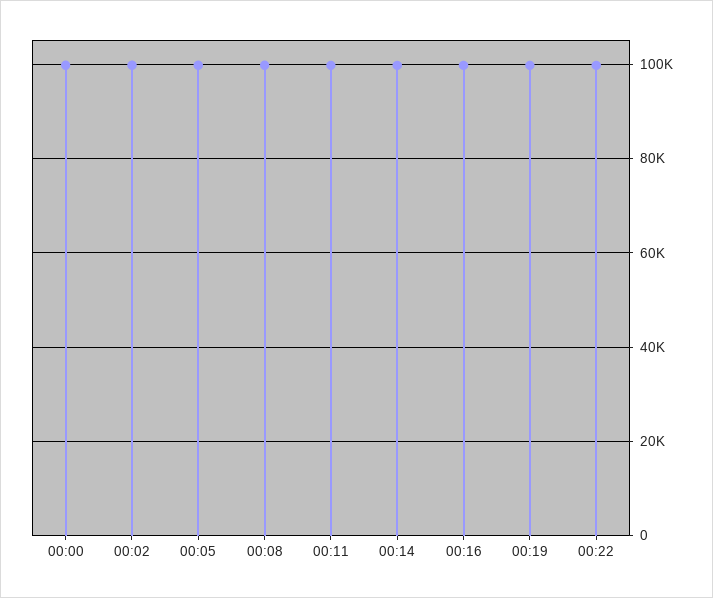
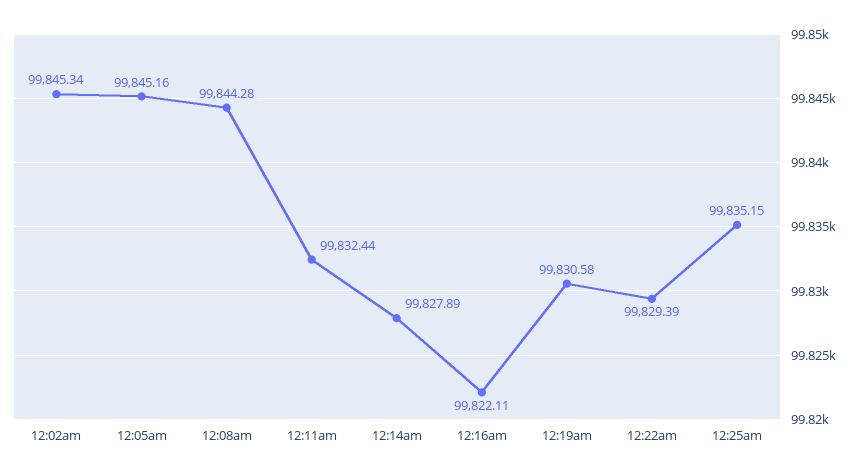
00:00: 100000 -> none
12:25am: none -> 99835.15

